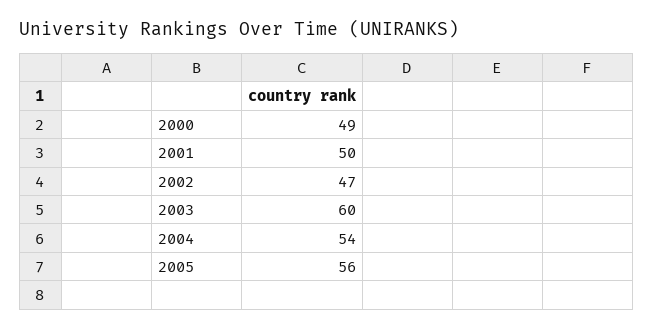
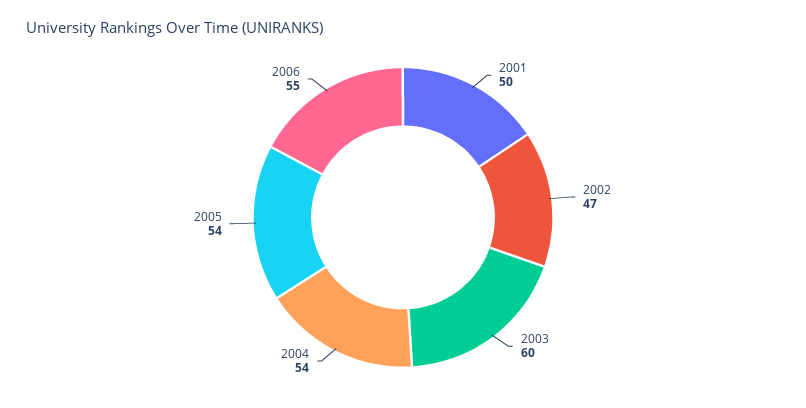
2000: 49 -> none
2005: 56 -> 54
2006: none -> 55

